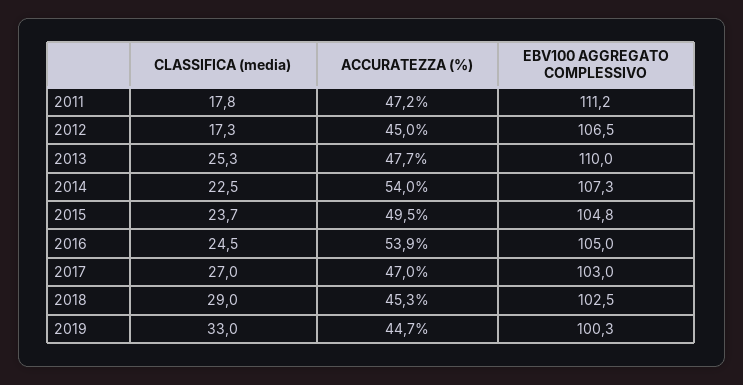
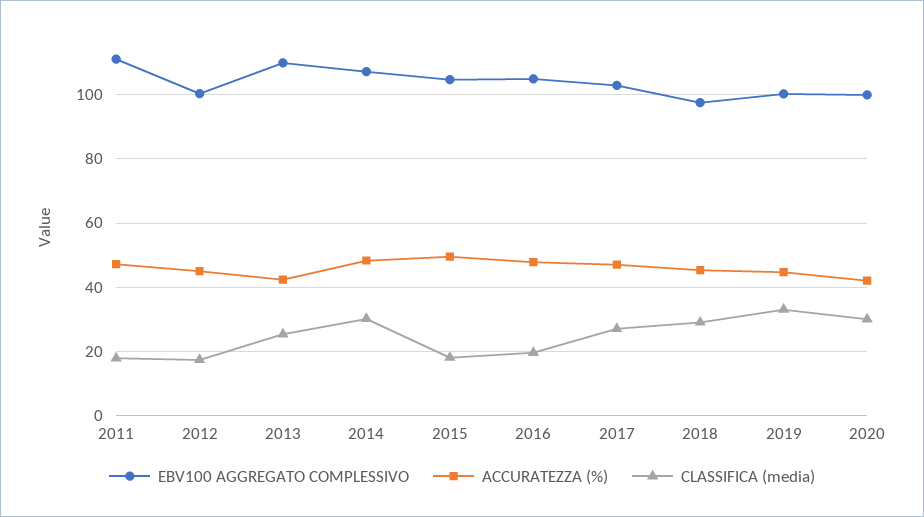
EBV100 AGGREGATO COMPLESSIVO, 2012: 106.5 -> 100
ACCURATEZZA (%), 2013: 47.7 -> 42
CLASSIFICA (media), 2014: 22.5 -> 30
ACCURATEZZA (%), 2014: 54 -> 48
CLASSIFICA (media), 2015: 23.7 -> 18
CLASSIFICA (media), 2016: 24.5 -> 20
ACCURATEZZA (%), 2016: 53.9 -> 48
EBV100 AGGREGATO COMPLESSIVO, 2018: 102.5 -> 98
EBV100 AGGREGATO COMPLESSIVO, 2020: none -> 100
ACCURATEZZA (%), 2020: none -> 42
CLASSIFICA (media), 2020: none -> 30

